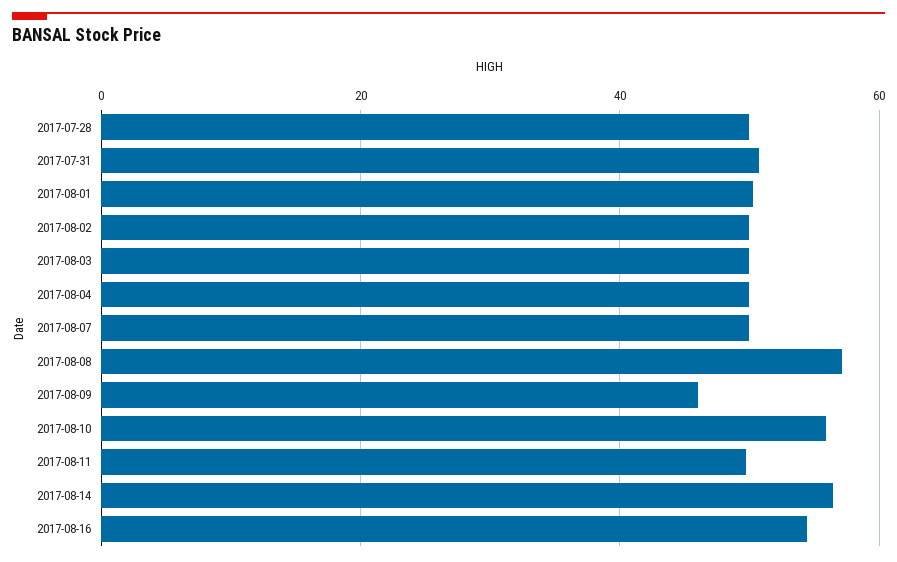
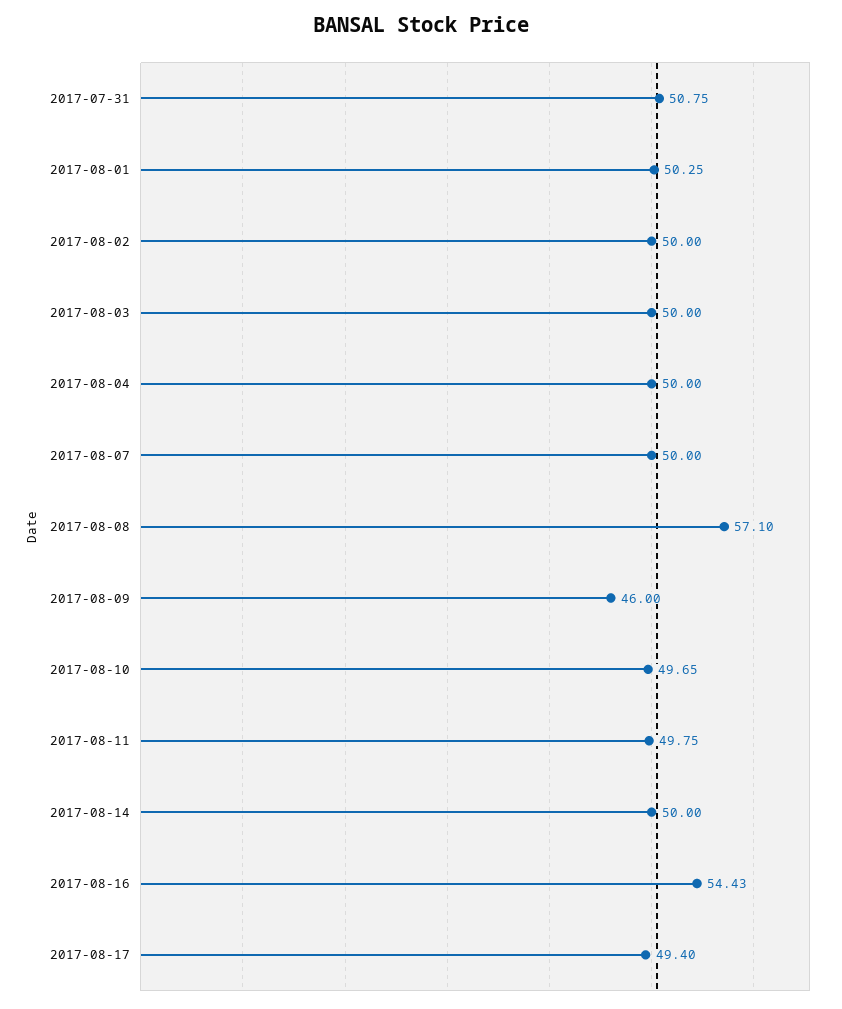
2017-07-28: 50 -> none
2017-08-10: 56 -> 49.65
2017-08-14: 56 -> 50
2017-08-17: none -> 49.4

